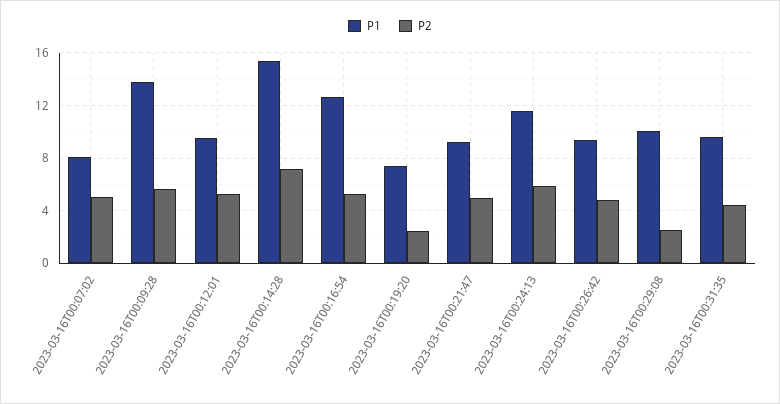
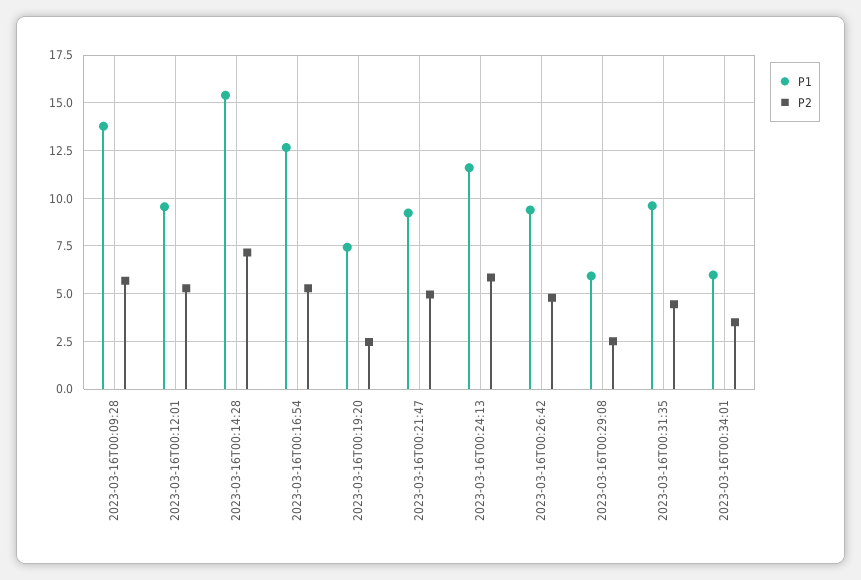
P1, 2023-03-16T00:07:02: 8 -> none
P2, 2023-03-16T00:07:02: 5 -> none
P1, 2023-03-16T00:29:08: 10 -> 6
P1, 2023-03-16T00:34:01: none -> 6
P2, 2023-03-16T00:34:01: none -> 3.5

